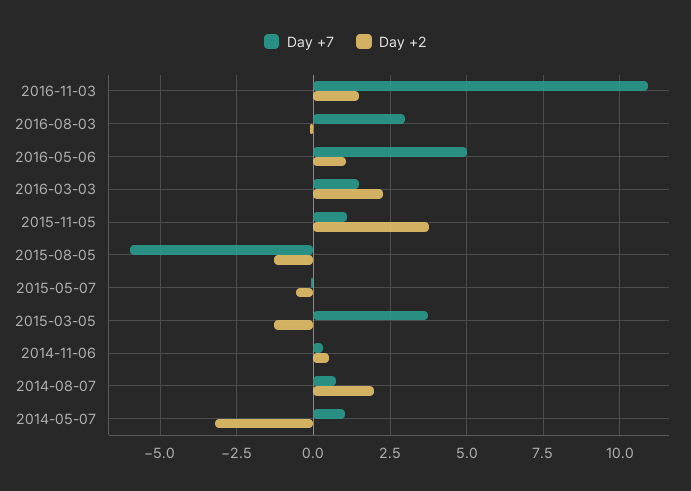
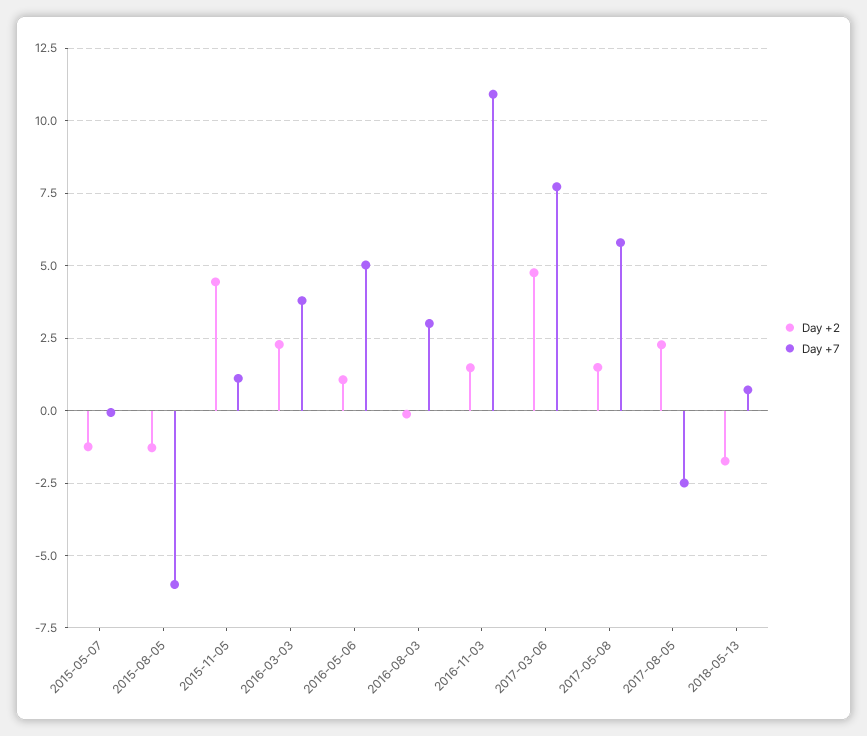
Day +7, 2016-03-03: 1.5 -> 3.75
Day +2, 2015-11-05: 3.75 -> 4.5
Day +2, 2015-05-07: -0.5 -> -1.25
Day +7, 2015-03-05: 3.75 -> none
Day +2, 2015-03-05: -1.25 -> none
Day +7, 2014-11-06: 0.25 -> none
Day +2, 2014-11-06: 0.5 -> none
Day +7, 2014-08-07: 0.75 -> none
Day +2, 2014-08-07: 2 -> none
Day +7, 2014-05-07: 1 -> none
Day +2, 2014-05-07: -3.25 -> none
Day +2, 2017-03-06: none -> 4.75
Day +7, 2017-03-06: none -> 7.75
Day +2, 2017-05-08: none -> 1.5
Day +7, 2017-05-08: none -> 5.75
Day +2, 2017-08-05: none -> 2.25
Day +7, 2017-08-05: none -> -2.5
Day +2, 2018-05-13: none -> -1.75
Day +7, 2018-05-13: none -> 0.75

